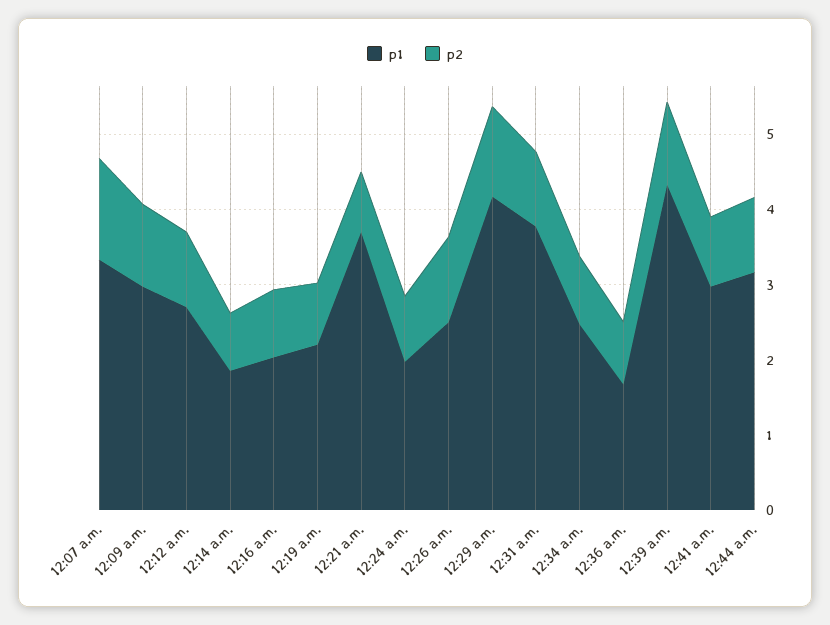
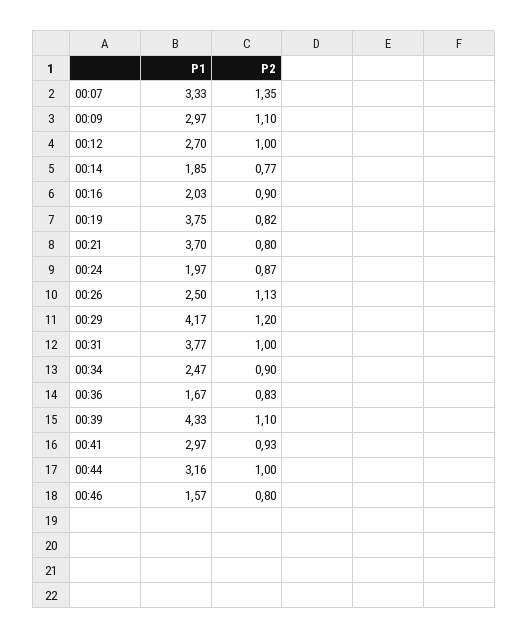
p1, 12:19 a.m.: 2.2 -> 3.75
p1, 00:46: none -> 1.57
p2, 00:46: none -> 0.8

